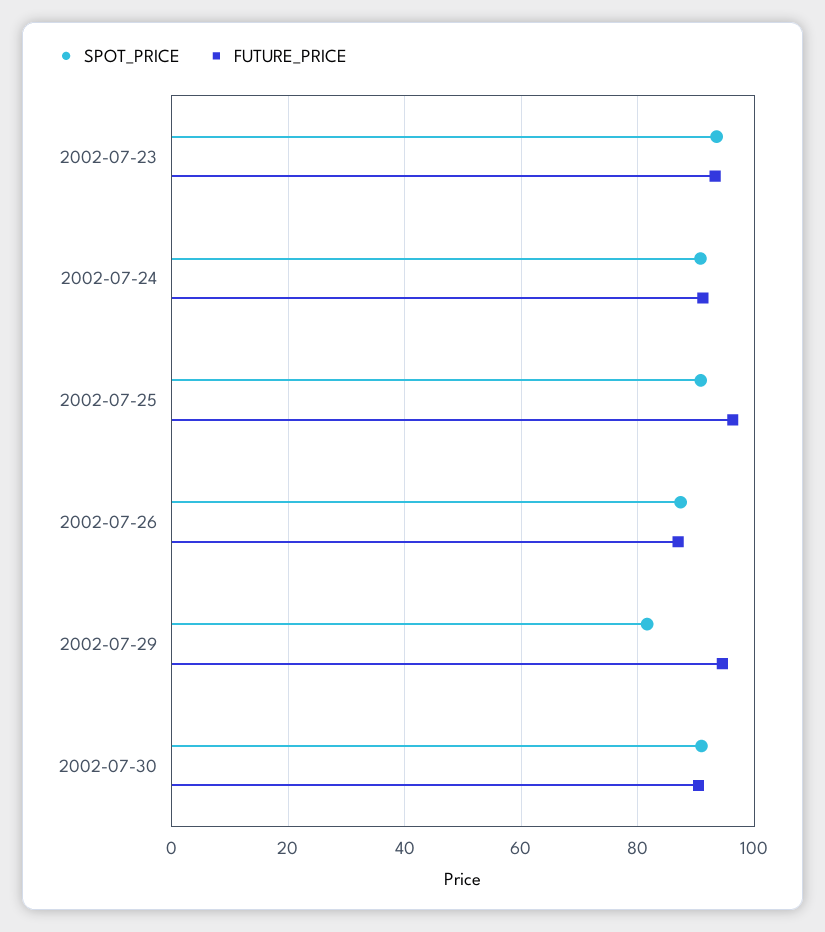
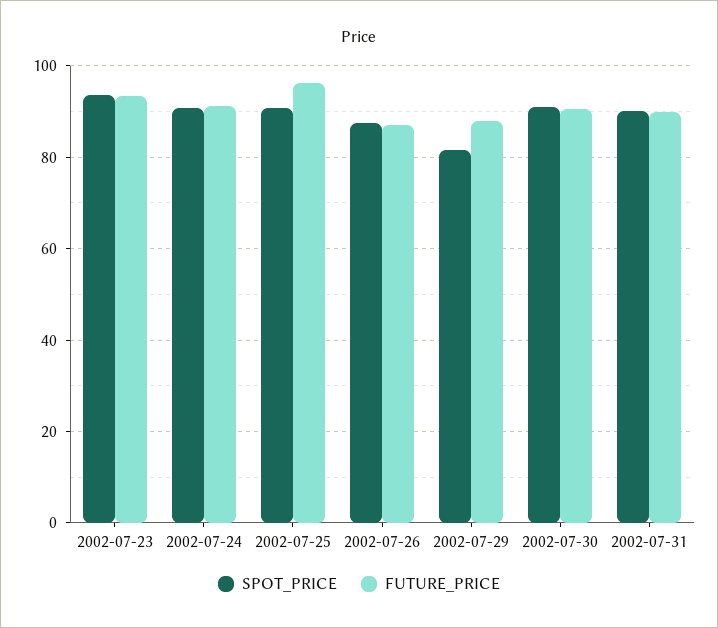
FUTURE_PRICE, 2002-07-29: 94 -> 88
SPOT_PRICE, 2002-07-31: none -> 90
FUTURE_PRICE, 2002-07-31: none -> 90

